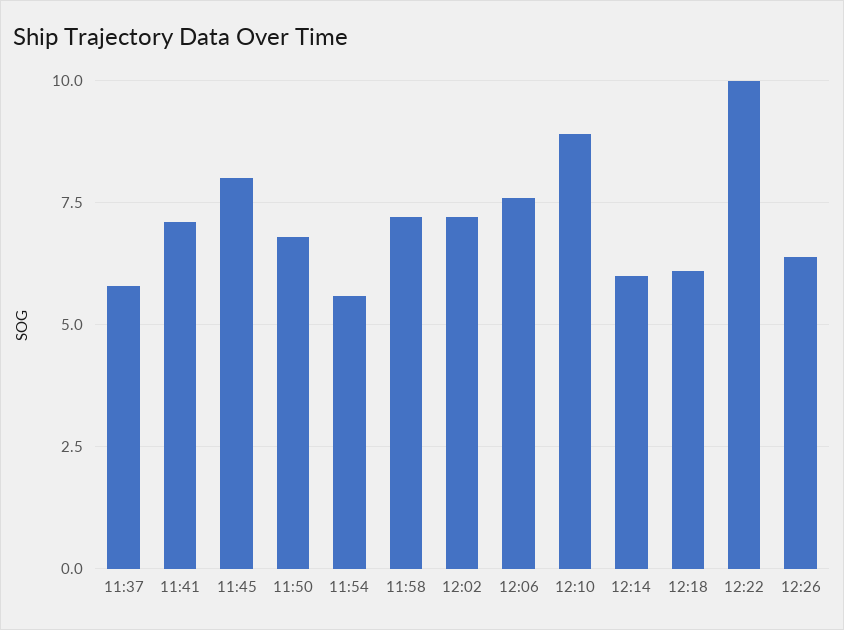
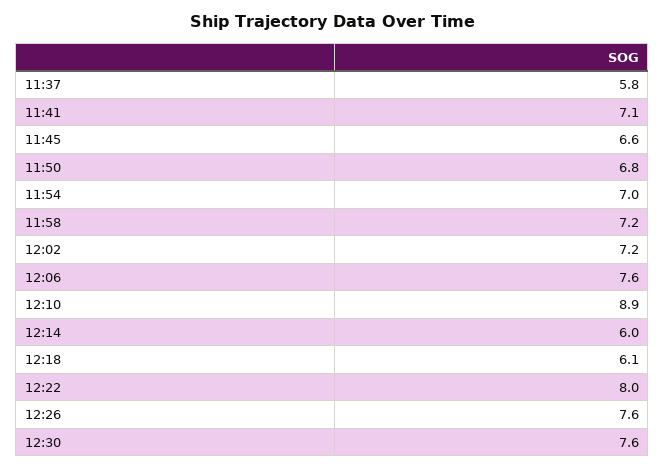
11:45: 8 -> 6.6
11:54: 5.5 -> 7
12:22: 10 -> 8
12:26: 6.5 -> 7.6
12:30: none -> 7.6

